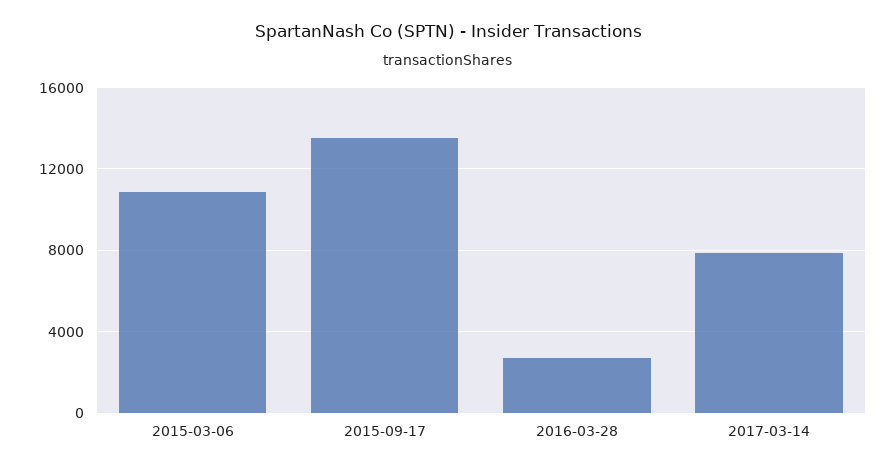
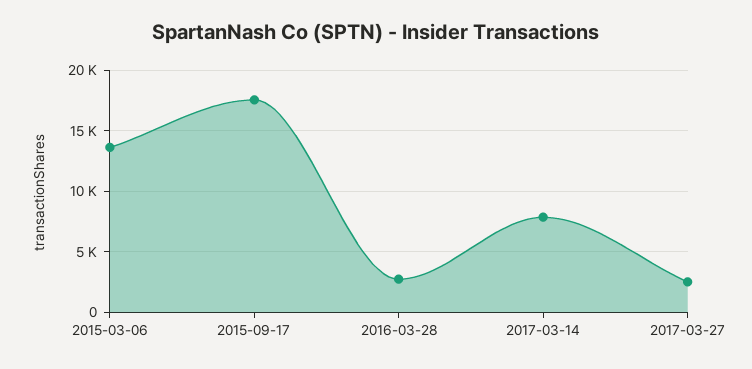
2015-03-06: 11000 -> 13500
2015-09-17: 13500 -> 17500
2017-03-27: none -> 2500

